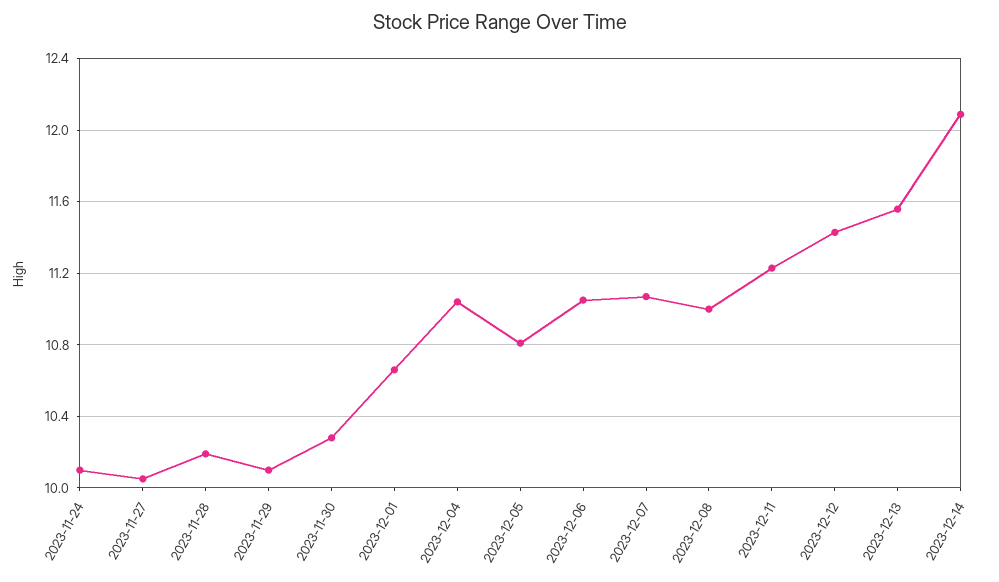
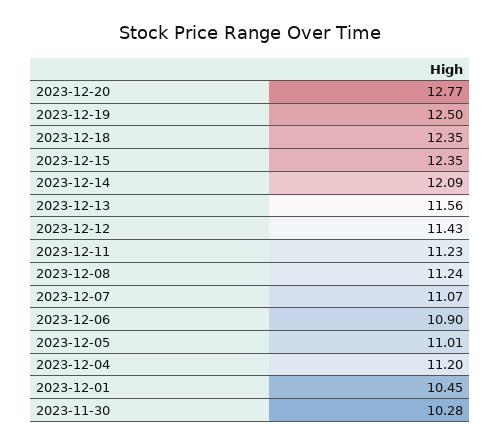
2023-11-24: 10.1 -> none
2023-11-27: 10.05 -> none
2023-11-28: 10.2 -> none
2023-11-29: 10.1 -> none
2023-12-01: 10.65 -> 10.45
2023-12-04: 11.05 -> 11.2
2023-12-05: 10.8 -> 11.01
2023-12-06: 11.05 -> 10.9
2023-12-08: 11 -> 11.24
2023-12-20: none -> 12.77
2023-12-19: none -> 12.5
2023-12-18: none -> 12.35
2023-12-15: none -> 12.35

